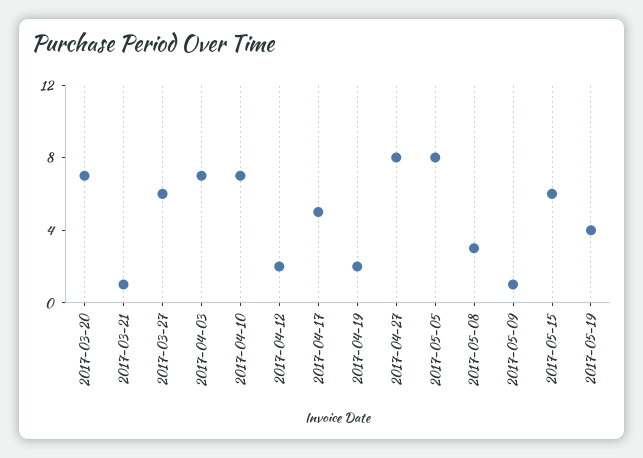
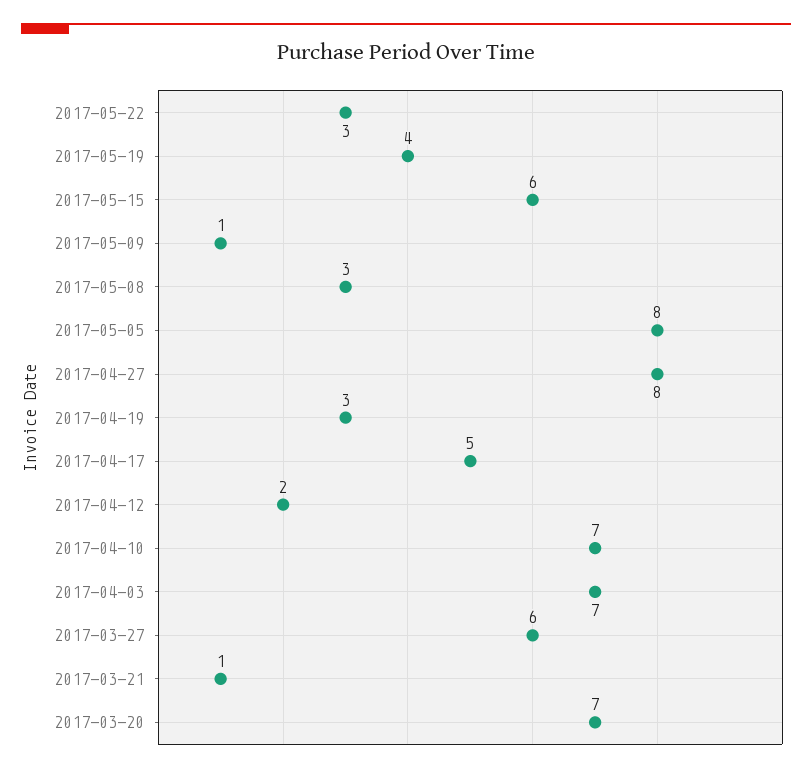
2017-04-19: 2 -> 3
2017-05-22: none -> 3

